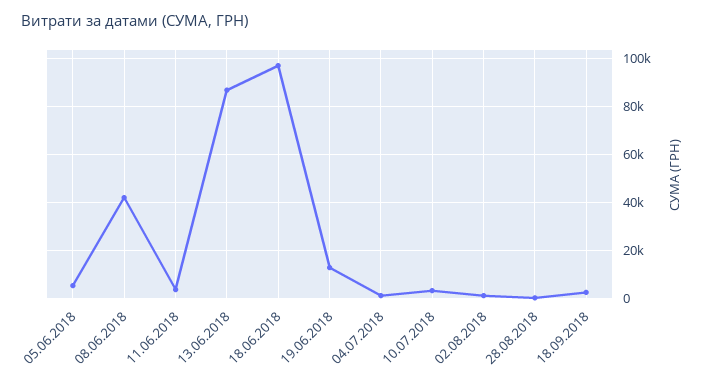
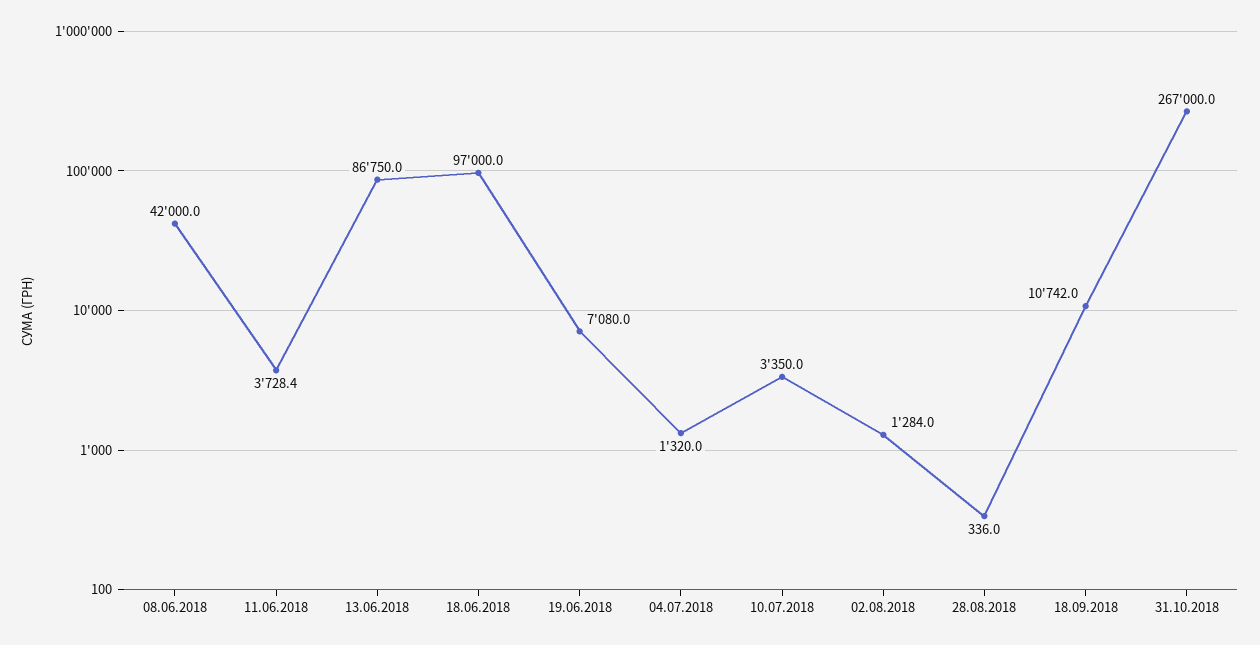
05.06.2018: 5000 -> none
19.06.2018: 12500 -> 7080
18.09.2018: 2500 -> 10742
31.10.2018: none -> 267000

